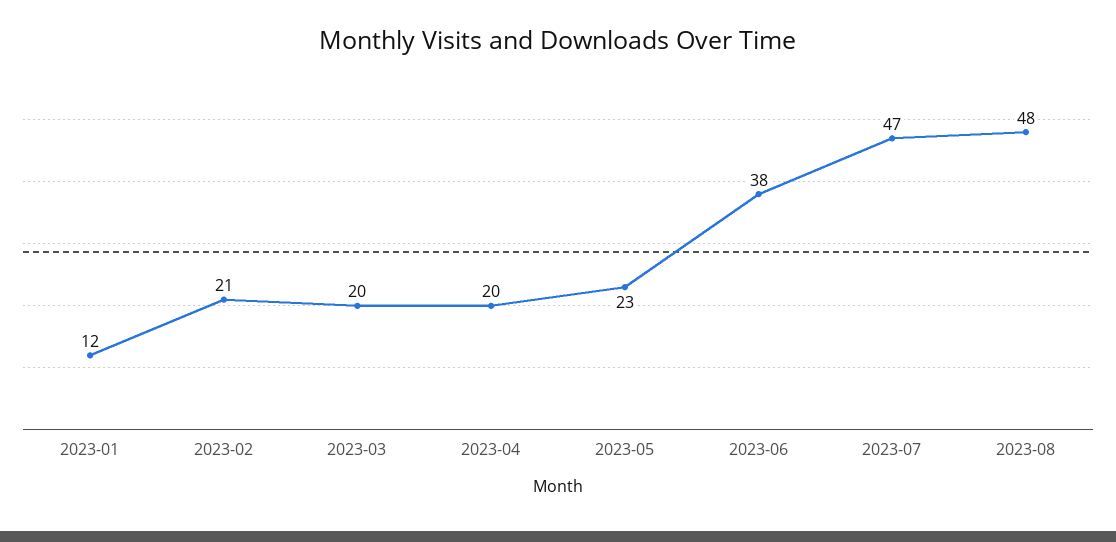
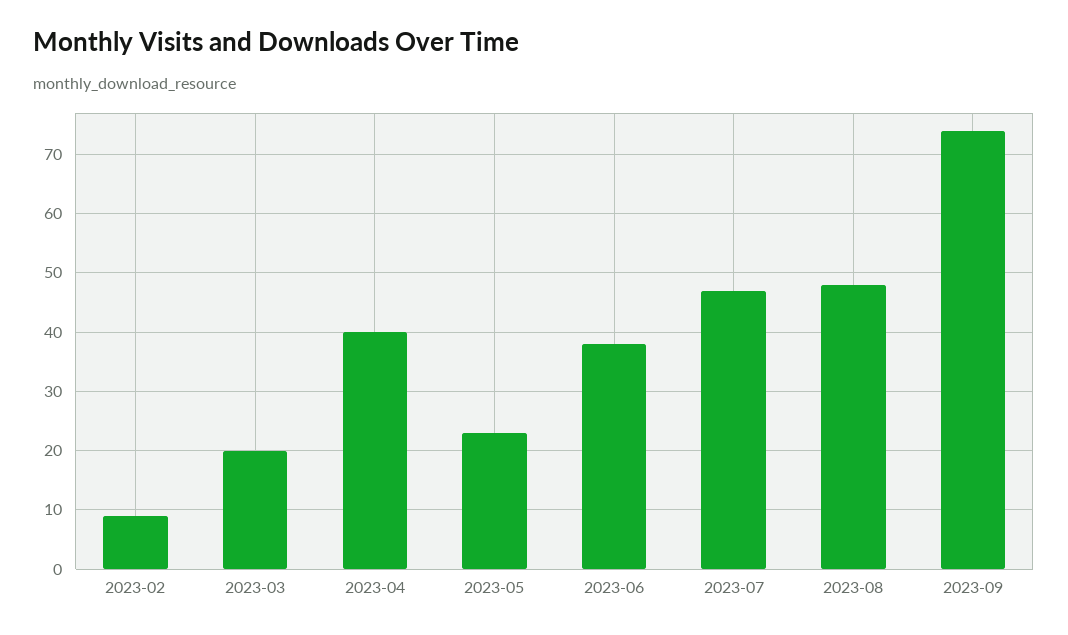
2023-01: 12 -> none
2023-02: 21 -> 10
2023-04: 20 -> 40
2023-09: none -> 75

